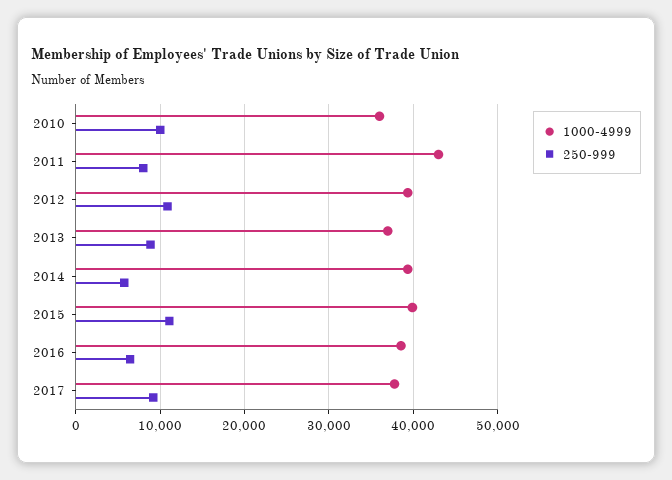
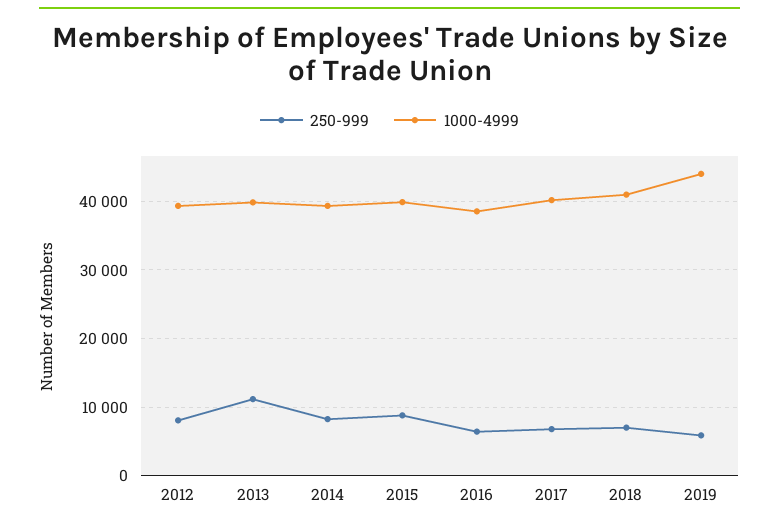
1000-4999, 2010: 36000 -> none
250-999, 2010: 10000 -> none
1000-4999, 2011: 43000 -> none
250-999, 2011: 8000 -> none
250-999, 2012: 11000 -> 8000
1000-4999, 2013: 37000 -> 40000
250-999, 2013: 9000 -> 11000
250-999, 2014: 6000 -> 8000
250-999, 2015: 11000 -> 9000
1000-4999, 2017: 38000 -> 40000
250-999, 2017: 9000 -> 7000
250-999, 2018: none -> 7000
1000-4999, 2018: none -> 41000
250-999, 2019: none -> 6000
1000-4999, 2019: none -> 44000

